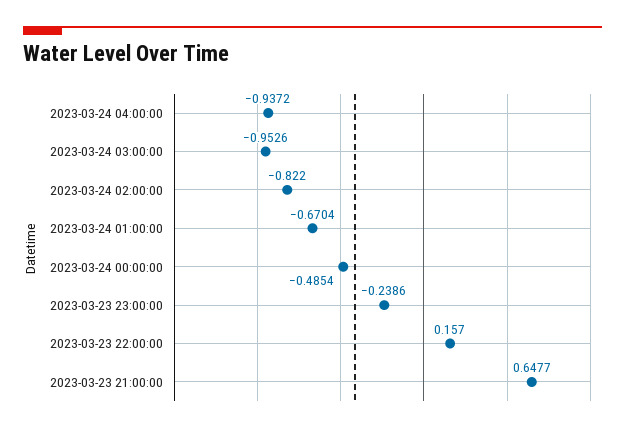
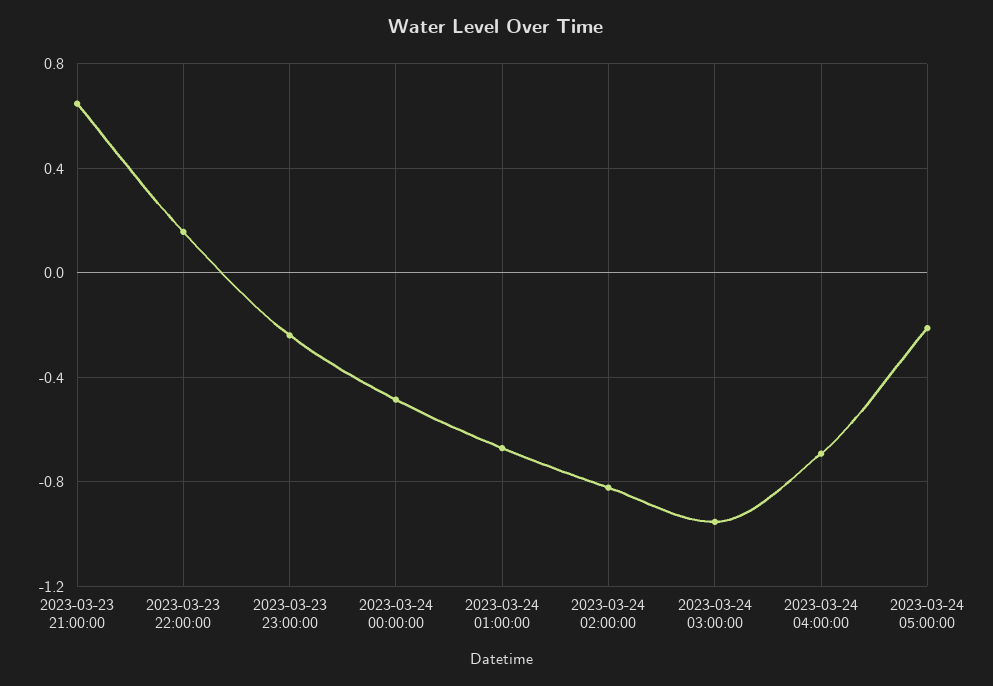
2023-03-24 04:00:00: -0.9372 -> -0.7
2023-03-24 05:00:00: none -> -0.2

